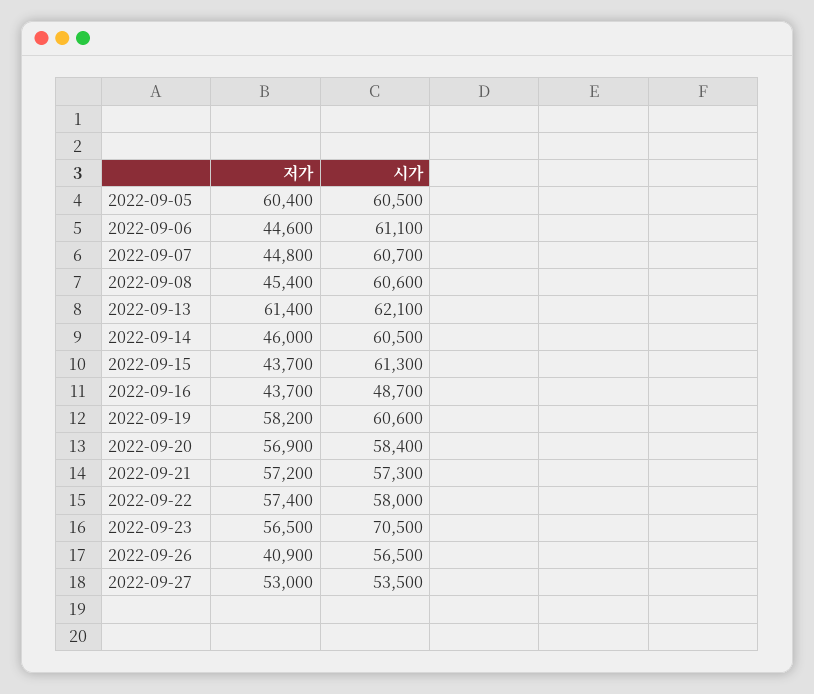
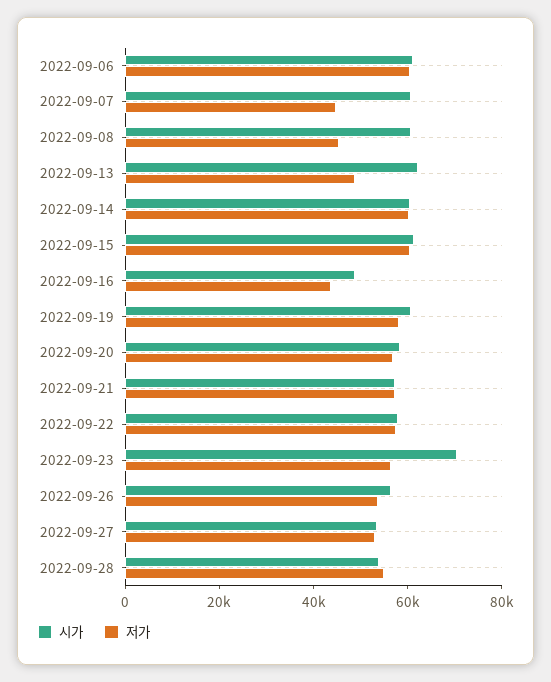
저가, 2022-09-05: 60400 -> none
시가, 2022-09-05: 60500 -> none
저가, 2022-09-06: 44600 -> 60000
저가, 2022-09-13: 61400 -> 50000
저가, 2022-09-14: 46000 -> 60000
저가, 2022-09-15: 43700 -> 60000
저가, 2022-09-26: 40900 -> 55000
시가, 2022-09-28: none -> 55000
저가, 2022-09-28: none -> 55000

